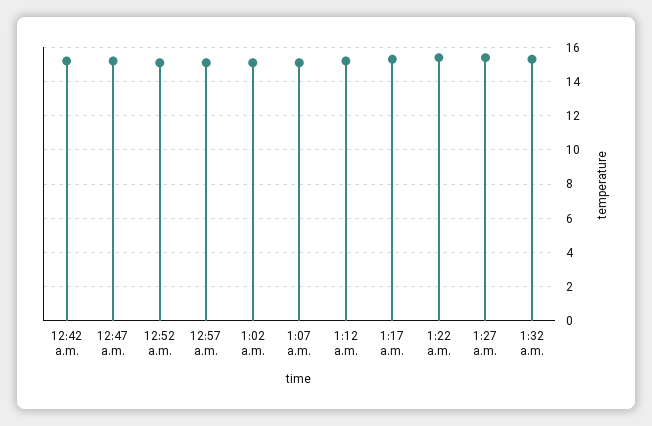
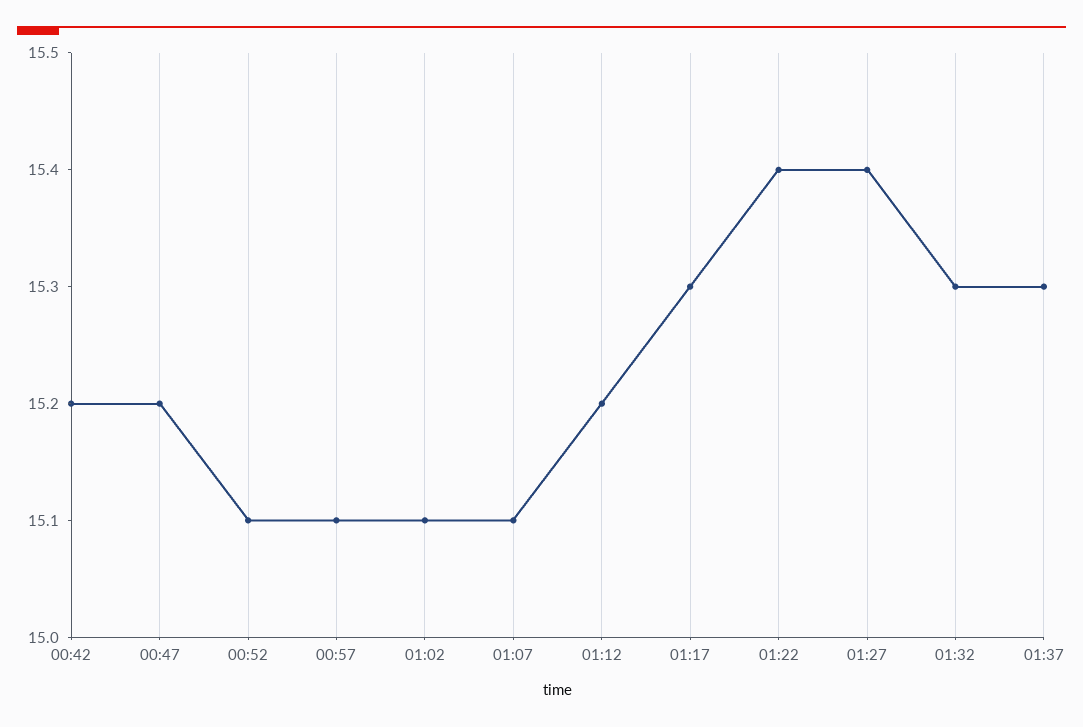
01:37: none -> 15.3

